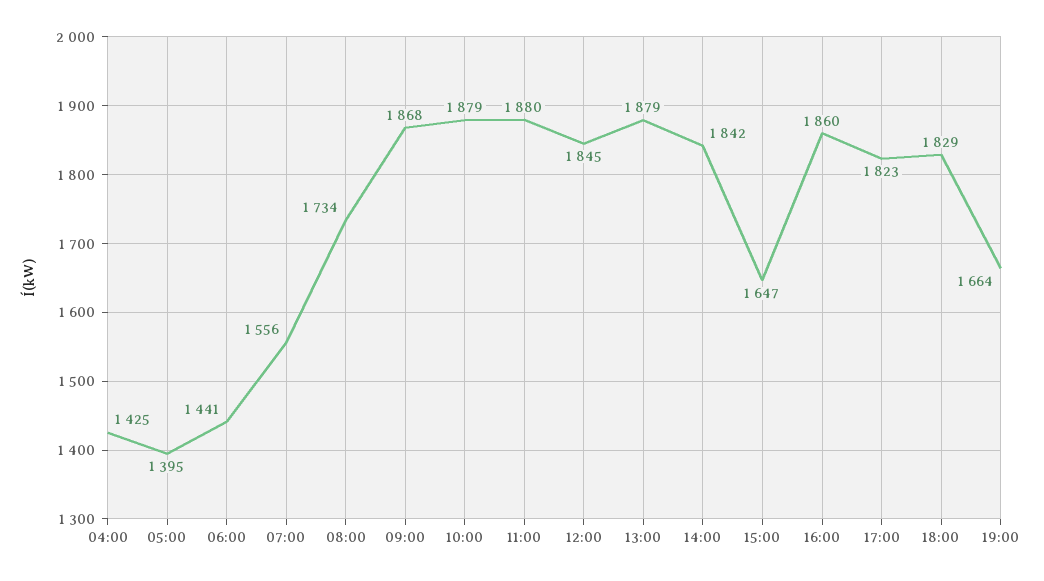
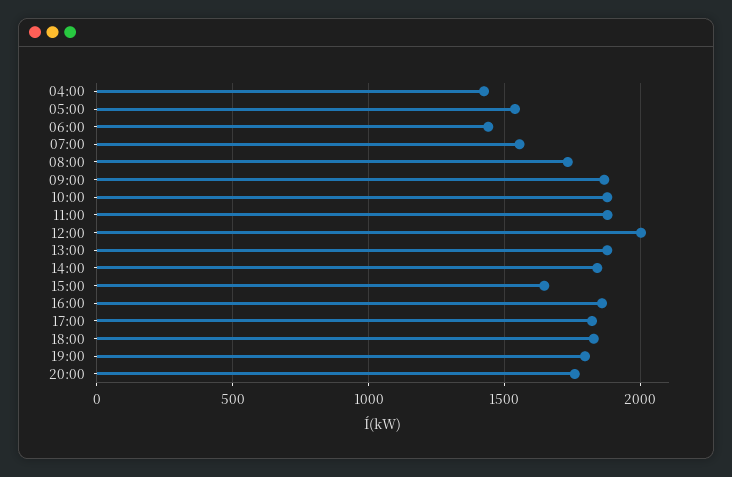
05:00: 1395 -> 1550
12:00: 1845 -> 2000
19:00: 1664 -> 1800
20:00: none -> 1750

